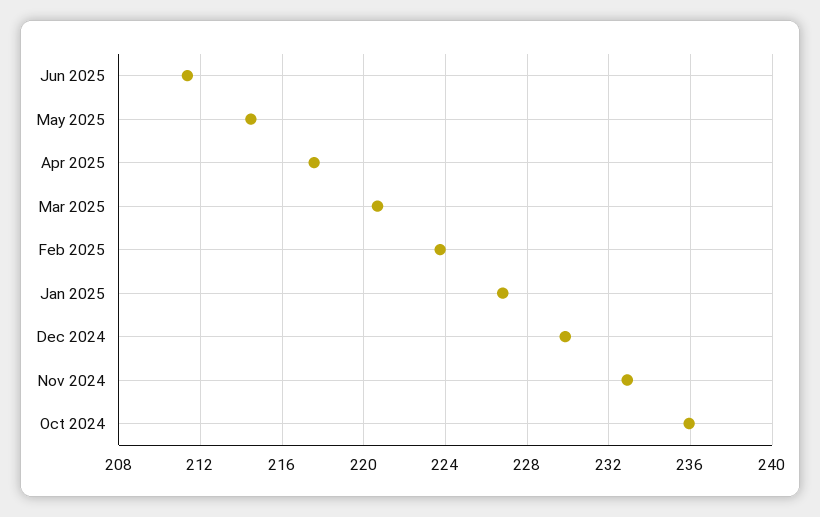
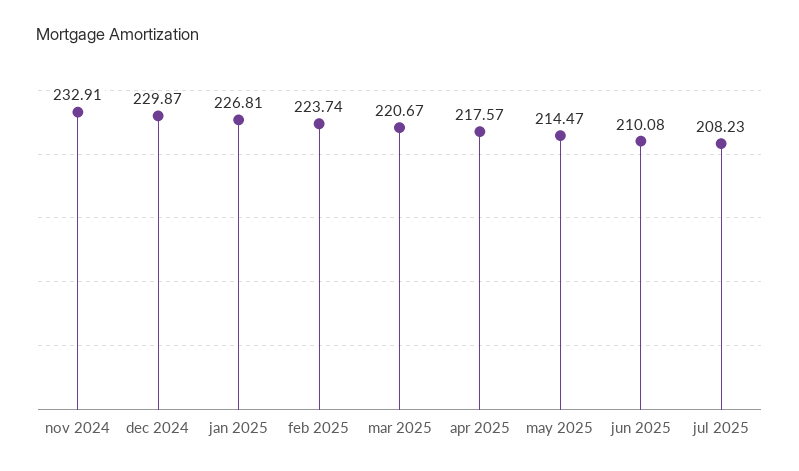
Jun 2025: 211.5 -> 210.08
Oct 2024: 236 -> none
jul 2025: none -> 208.23

